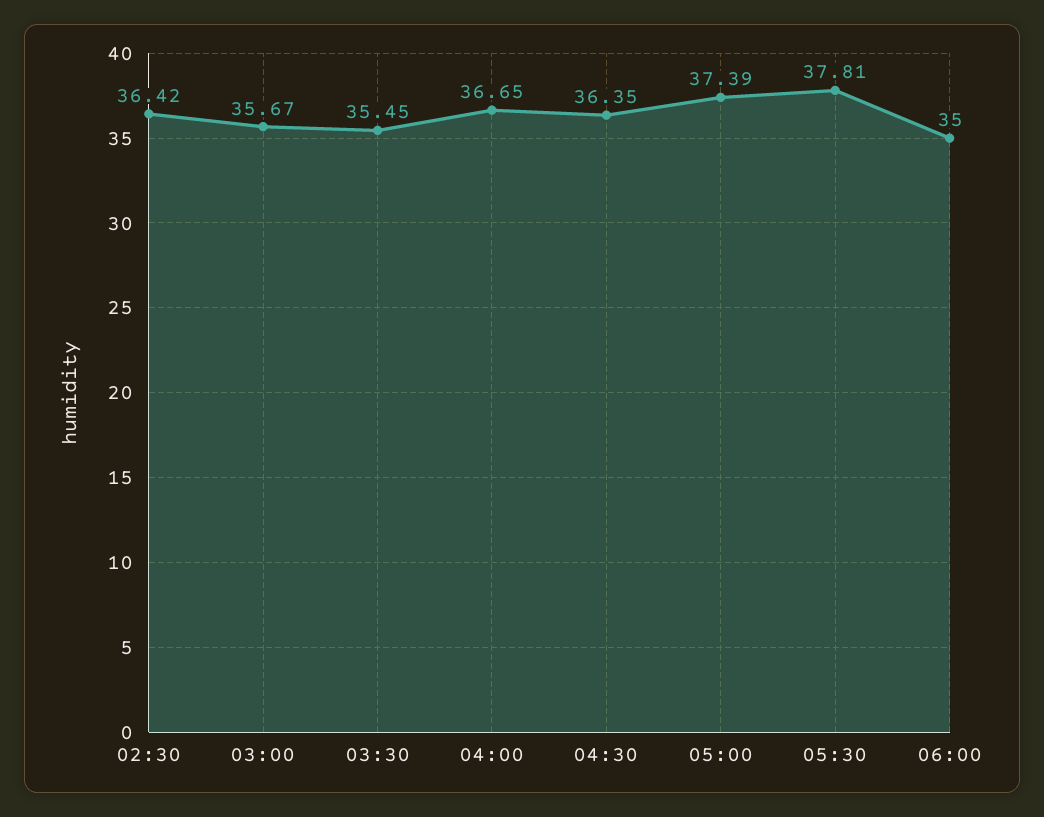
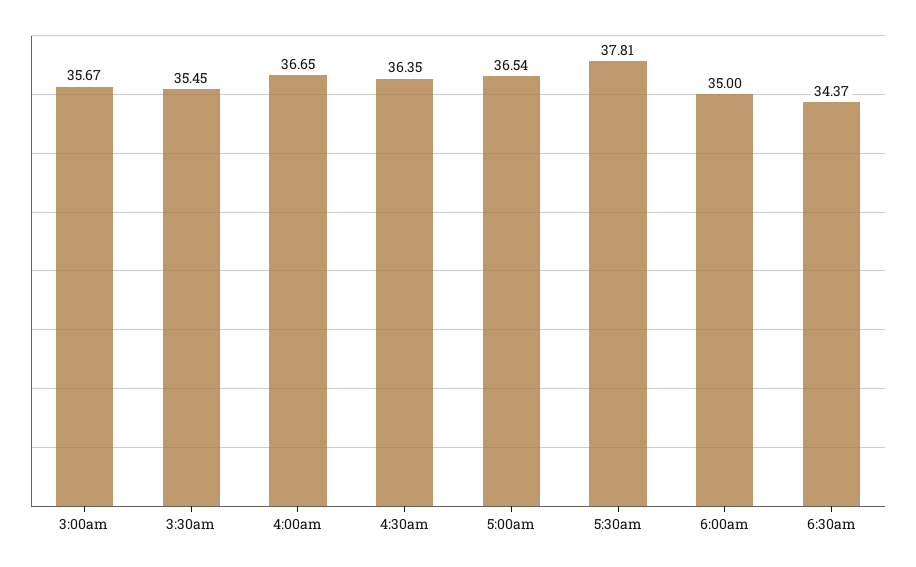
02:30: 36.42 -> none
05:00: 37.39 -> 36.54
6:30am: none -> 34.37

